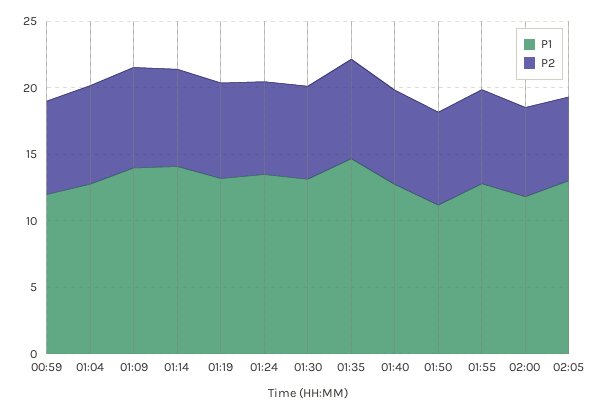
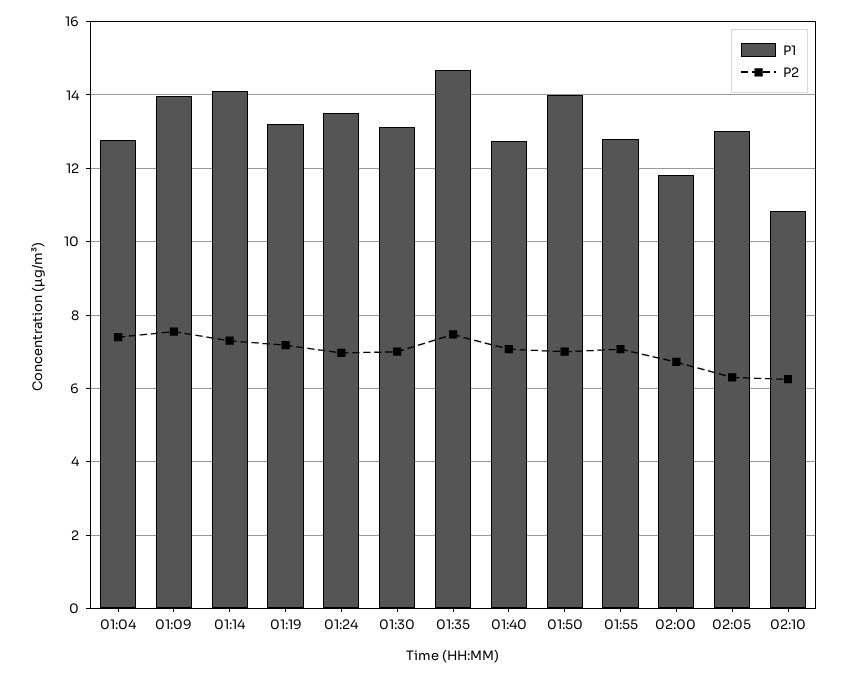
P1, 00:59: 12 -> none
P2, 00:59: 7 -> none
P1, 01:50: 11 -> 14
P1, 02:10: none -> 10.8
P2, 02:10: none -> 6.2

